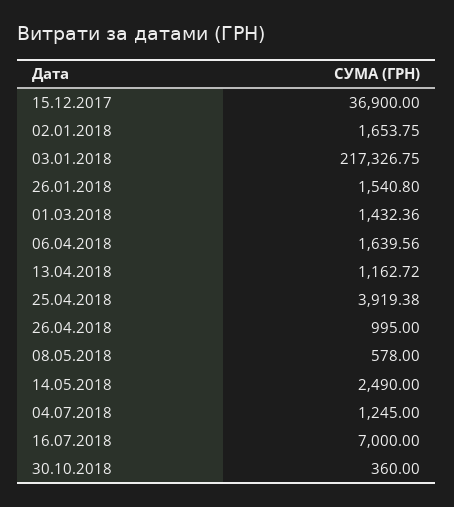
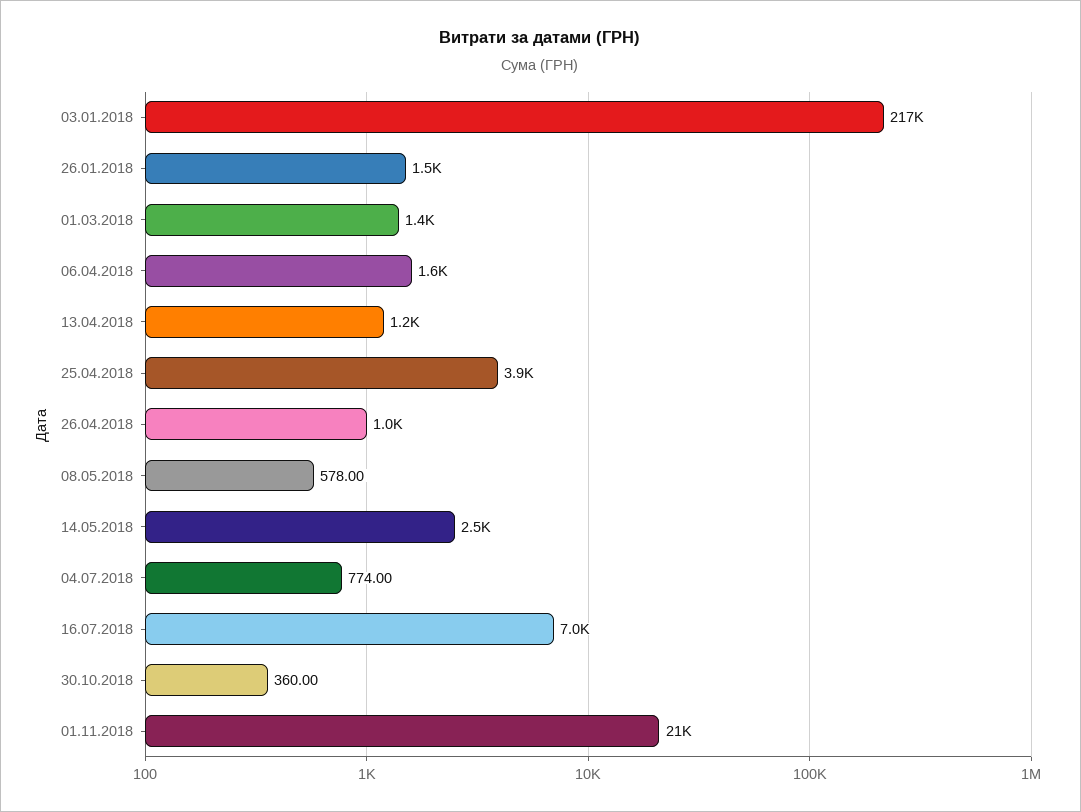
15.12.2017: 36900 -> none
02.01.2018: 1653.75 -> none
04.07.2018: 1245 -> 774
01.11.2018: none -> 21000

